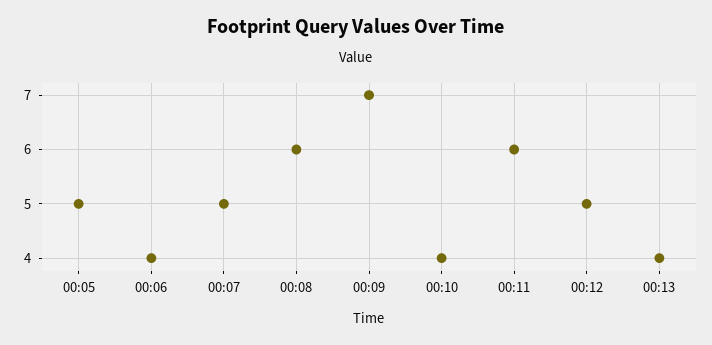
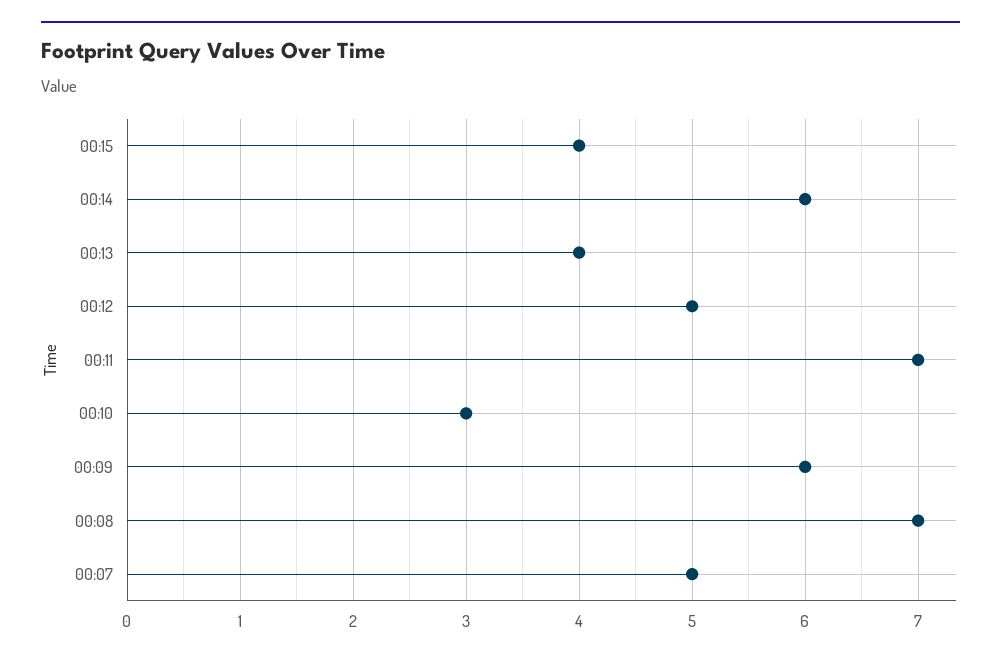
00:05: 5 -> none
00:06: 4 -> none
00:08: 6 -> 7
00:09: 7 -> 6
00:10: 4 -> 3
00:11: 6 -> 7
00:15: none -> 4
00:14: none -> 6

